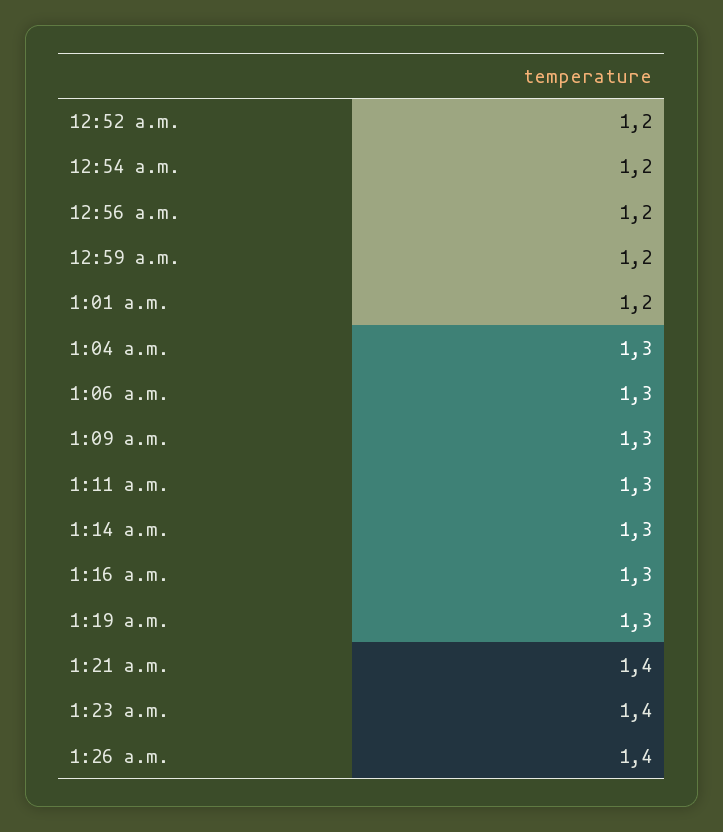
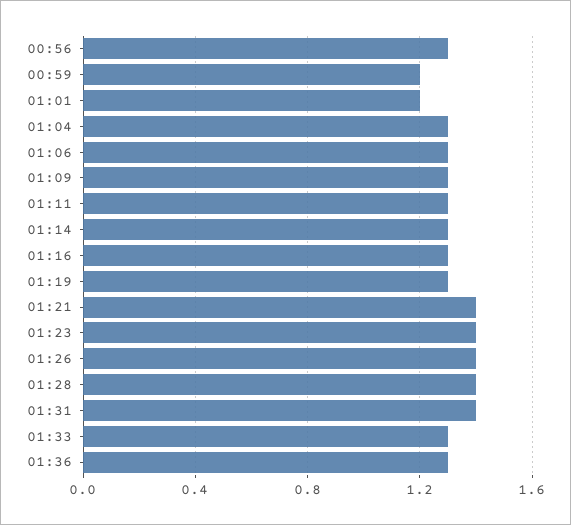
12:52 a.m.: 1.2 -> none
12:54 a.m.: 1.2 -> none
12:56 a.m.: 1.2 -> 1.3
01:28: none -> 1.4
01:31: none -> 1.4
01:33: none -> 1.3
01:36: none -> 1.3

